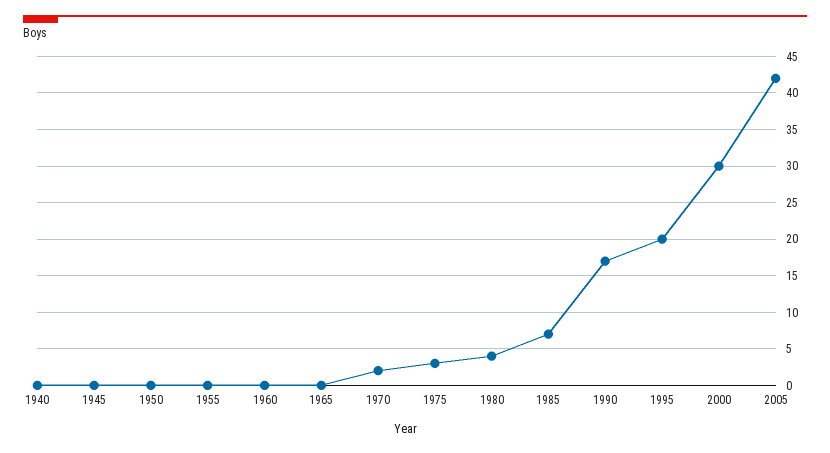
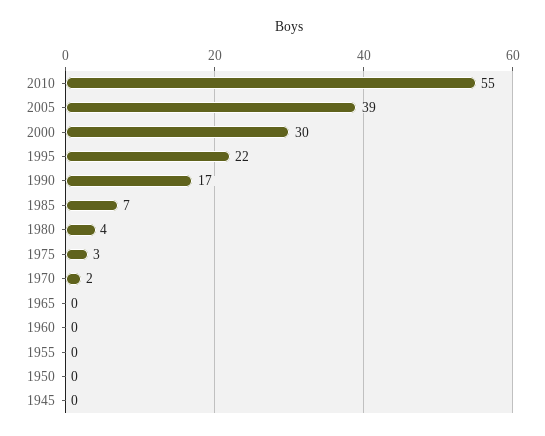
1940: 0 -> none
1995: 20 -> 22
2005: 42 -> 39
2010: none -> 55

